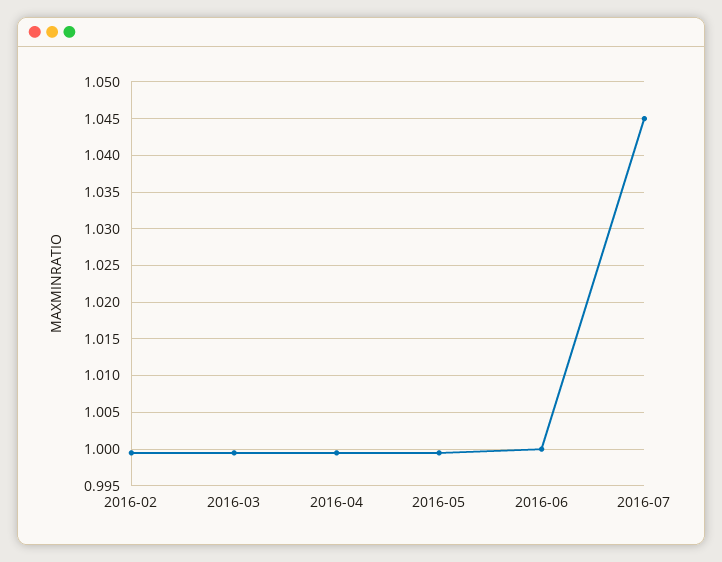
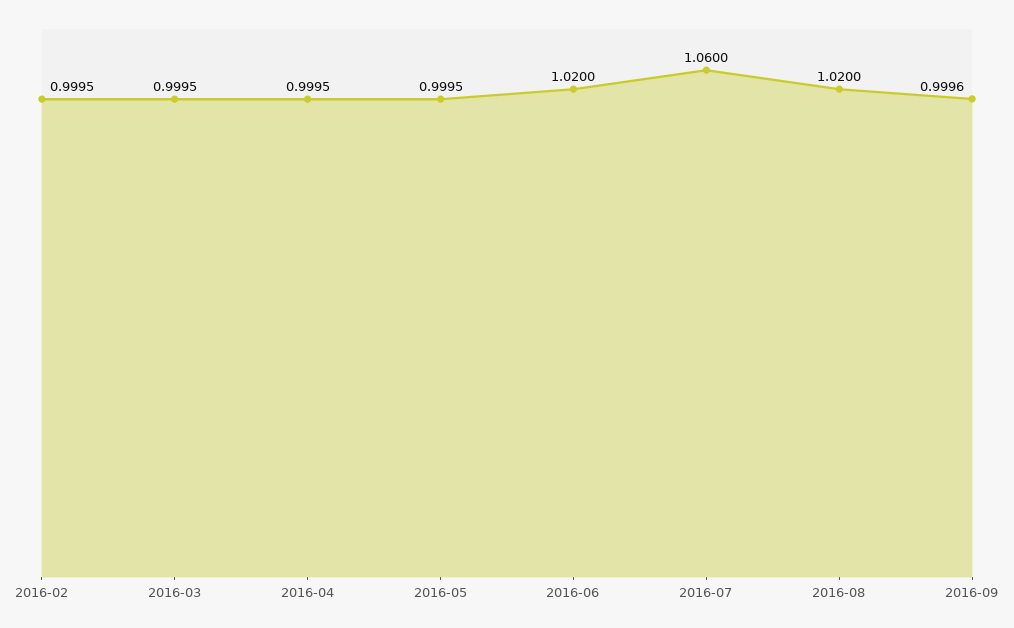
2016-06: 1 -> 1.02
2016-07: 1.045 -> 1.06
2016-08: none -> 1.02
2016-09: none -> 0.9996

